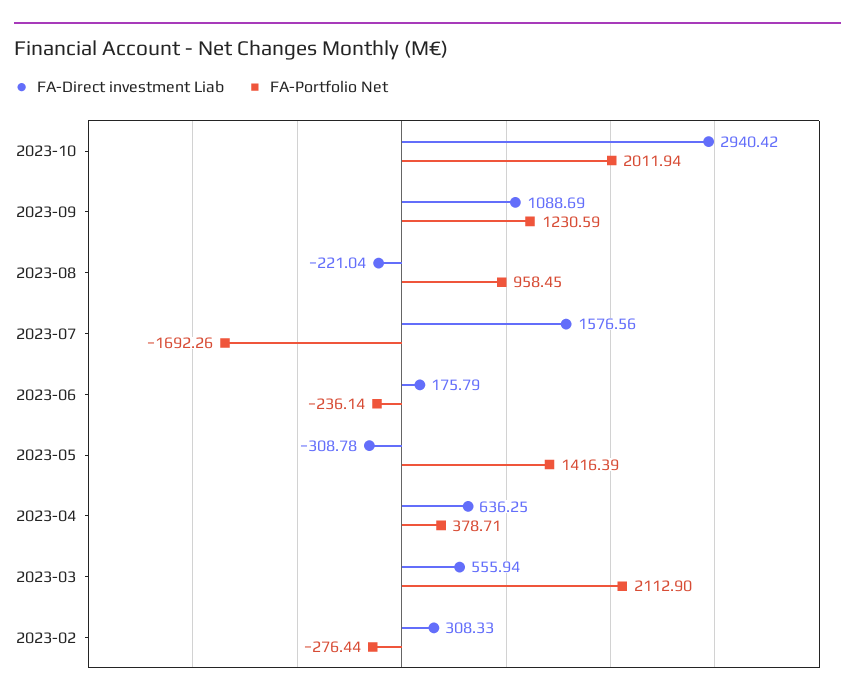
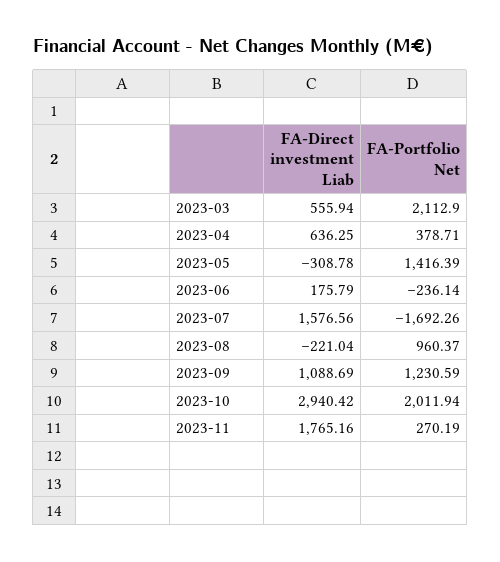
FA-Portfolio Net, 2023-08: 958.45 -> 960.37
FA-Direct investment Liab, 2023-02: 308.33 -> none
FA-Portfolio Net, 2023-02: -276.44 -> none
FA-Direct investment Liab, 2023-11: none -> 1765.16
FA-Portfolio Net, 2023-11: none -> 270.19

